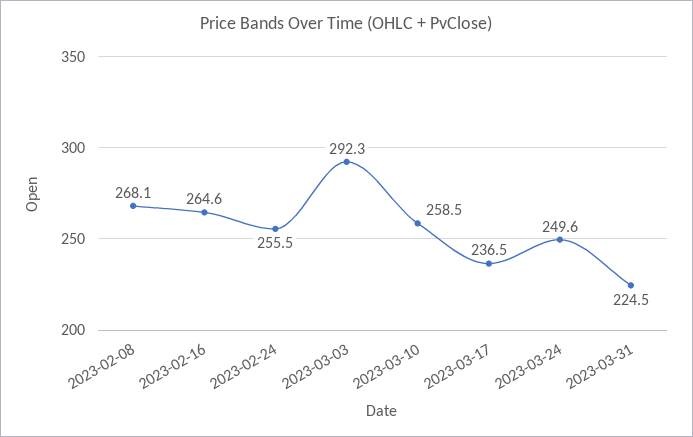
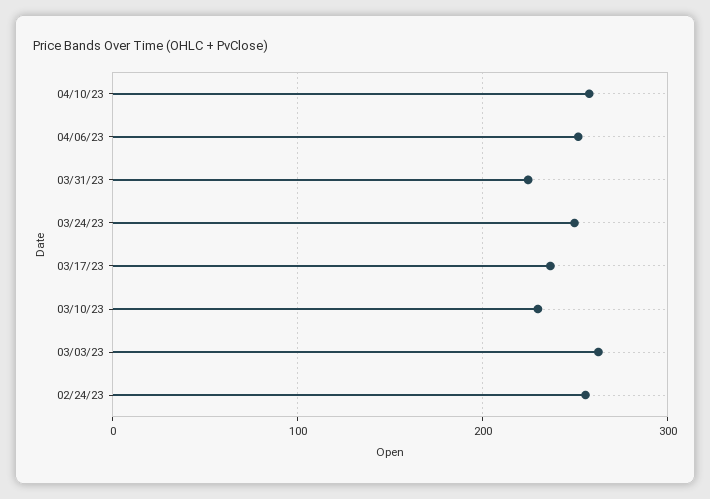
2023-02-08: 268.1 -> none
2023-02-16: 264.6 -> none
2023-03-03: 292.3 -> 260
2023-03-10: 258.5 -> 230
04/10/23: none -> 260
04/06/23: none -> 250

